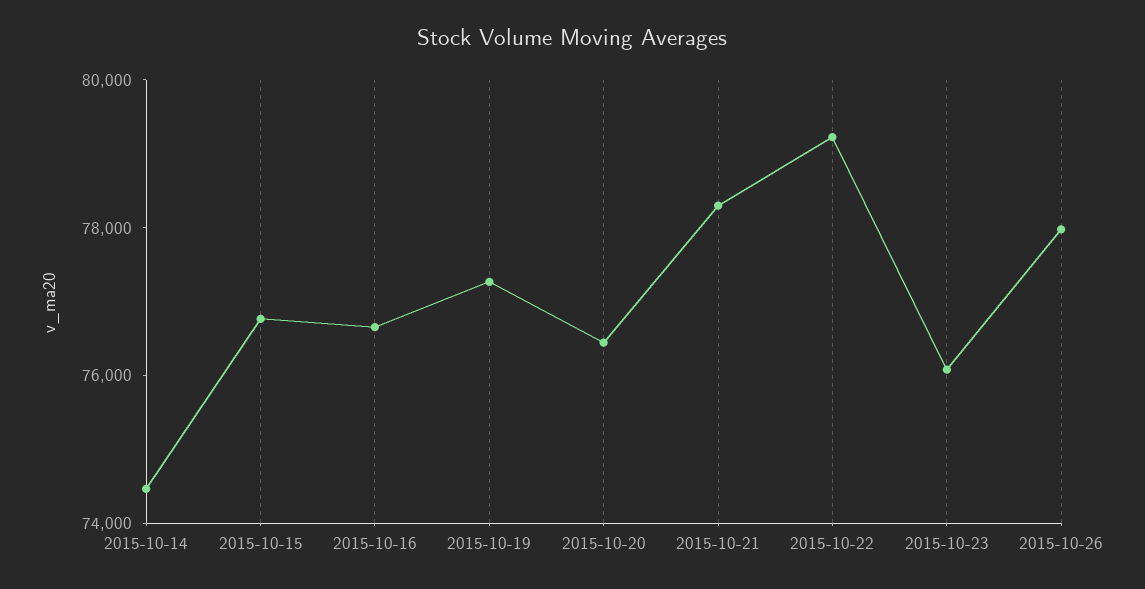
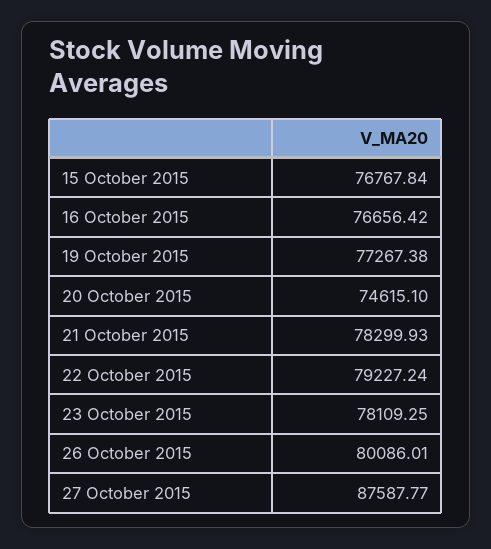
2015-10-14: 74500 -> none
2015-10-20: 76500 -> 74615.1
2015-10-23: 76000 -> 78109.25
2015-10-26: 78000 -> 80086.01
27 October 2015: none -> 87587.77

